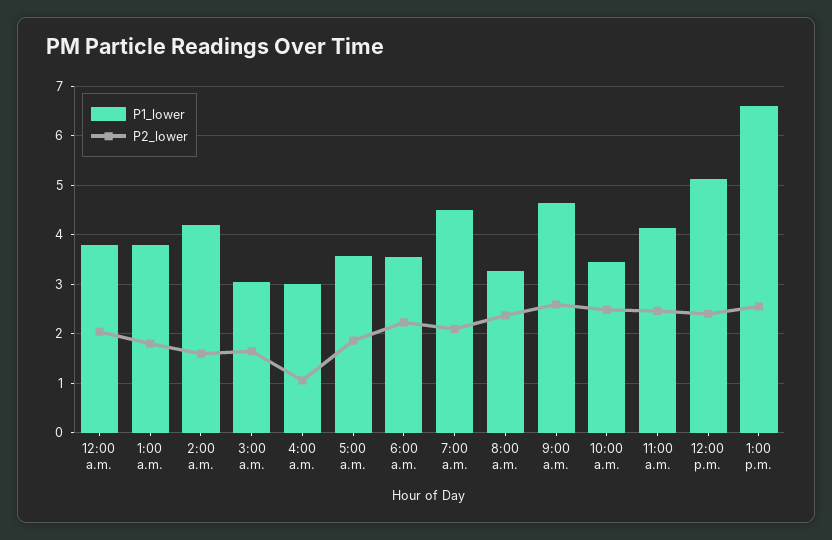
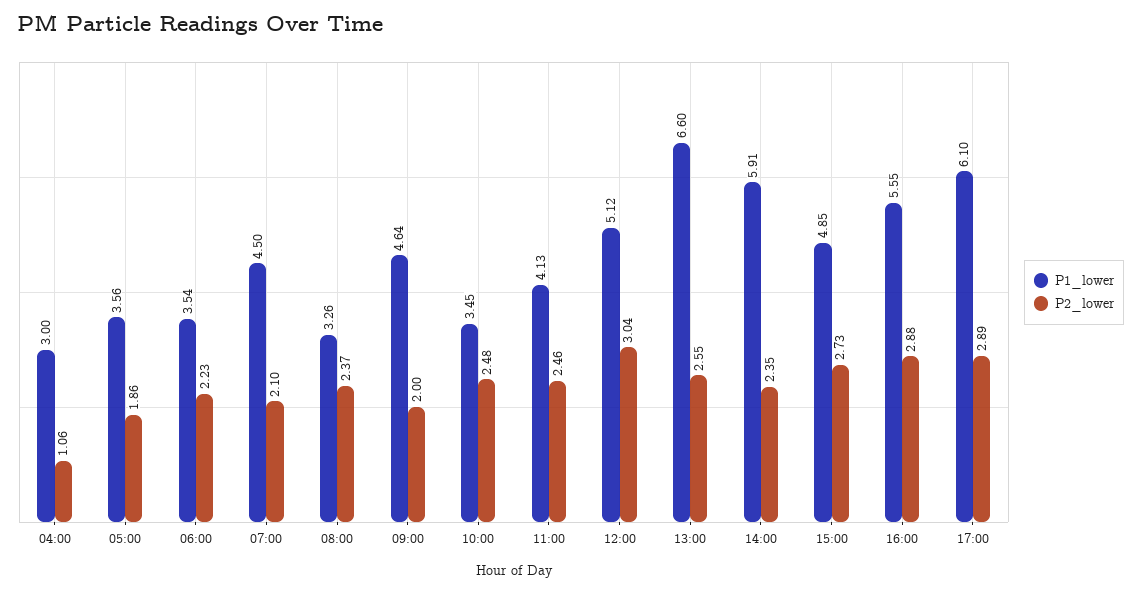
P1_lower, 12:00 a.m.: 3.8 -> none
P2_lower, 12:00 a.m.: 2 -> none
P1_lower, 1:00 a.m.: 3.8 -> none
P2_lower, 1:00 a.m.: 1.8 -> none
P1_lower, 2:00 a.m.: 4.2 -> none
P2_lower, 2:00 a.m.: 1.6 -> none
P1_lower, 3:00 a.m.: 3 -> none
P2_lower, 3:00 a.m.: 1.6 -> none
P2_lower, 9:00 a.m.: 2.6 -> 2
P2_lower, 12:00 p.m.: 2.4 -> 3.04
P1_lower, 14:00: none -> 5.91
P2_lower, 14:00: none -> 2.35
P1_lower, 15:00: none -> 4.85
P2_lower, 15:00: none -> 2.73
P1_lower, 16:00: none -> 5.55
P2_lower, 16:00: none -> 2.88
P1_lower, 17:00: none -> 6.1
P2_lower, 17:00: none -> 2.89

